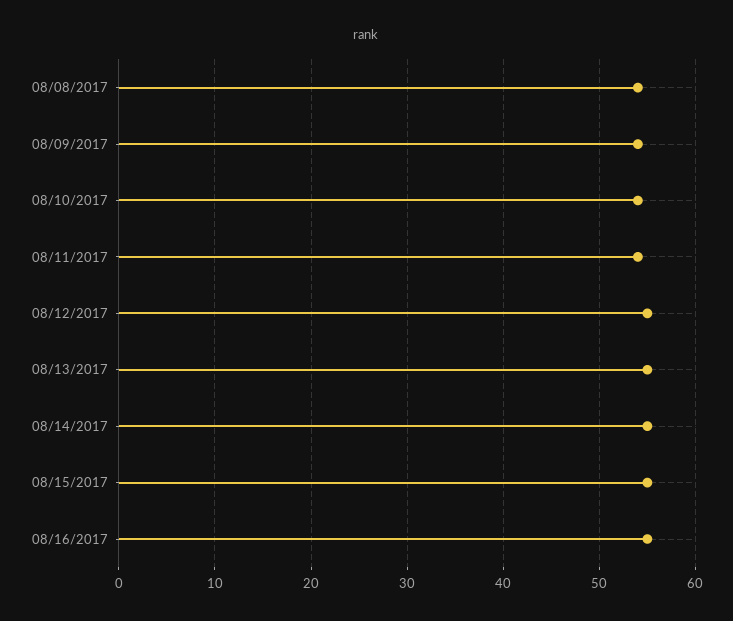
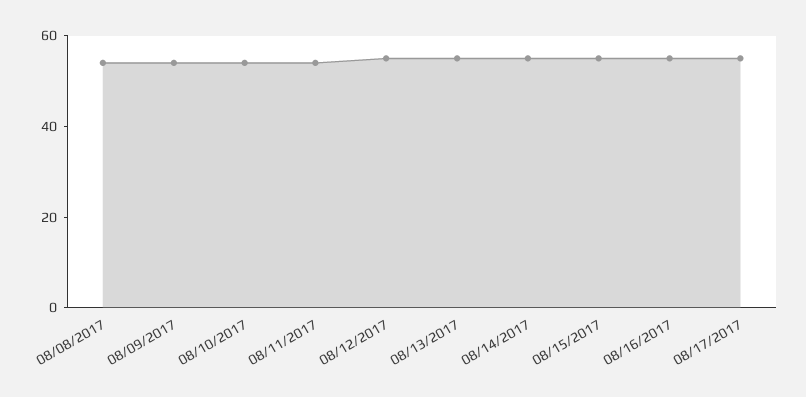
08/17/2017: none -> 55

